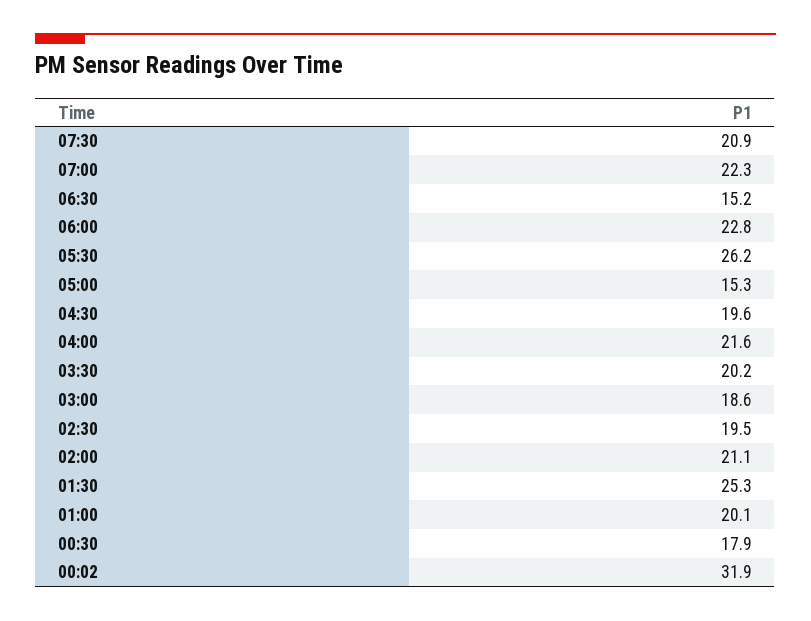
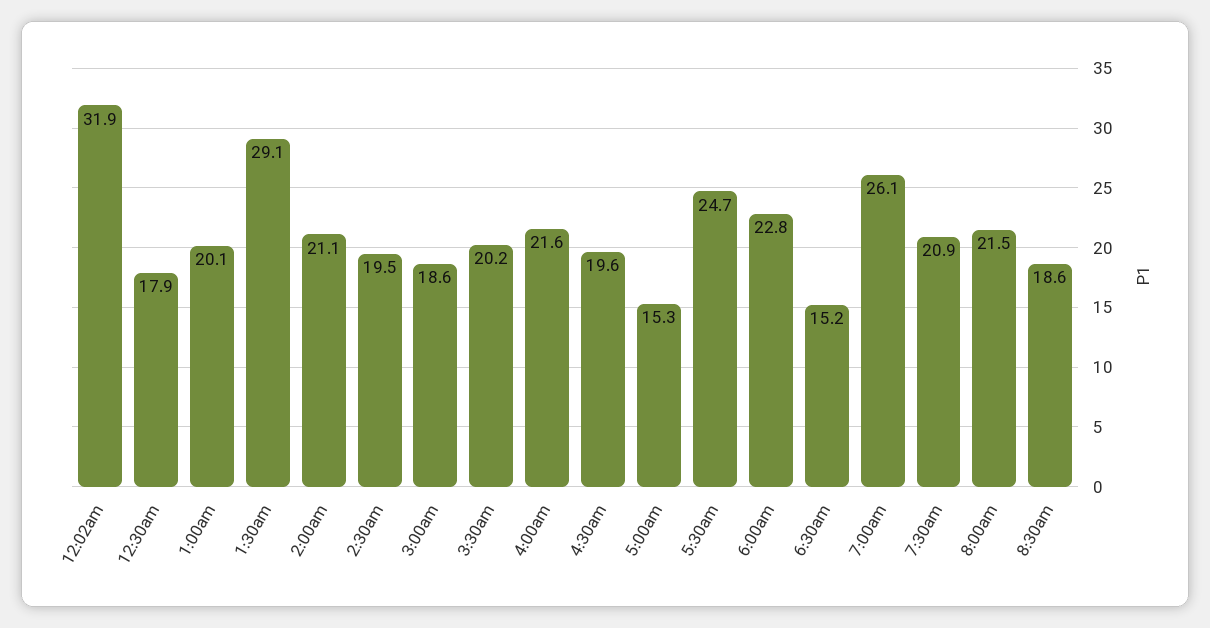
07:00: 22.3 -> 26.1
05:30: 26.2 -> 24.7
01:30: 25.3 -> 29.1
8:00am: none -> 21.5
8:30am: none -> 18.6

